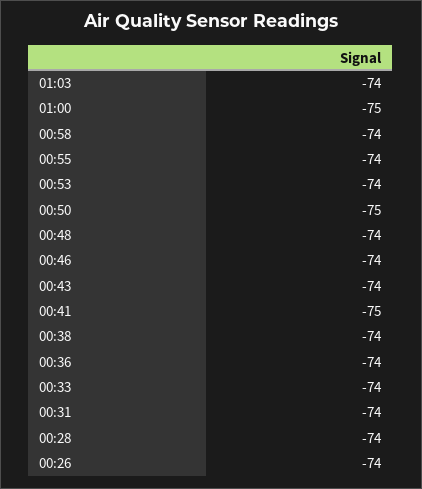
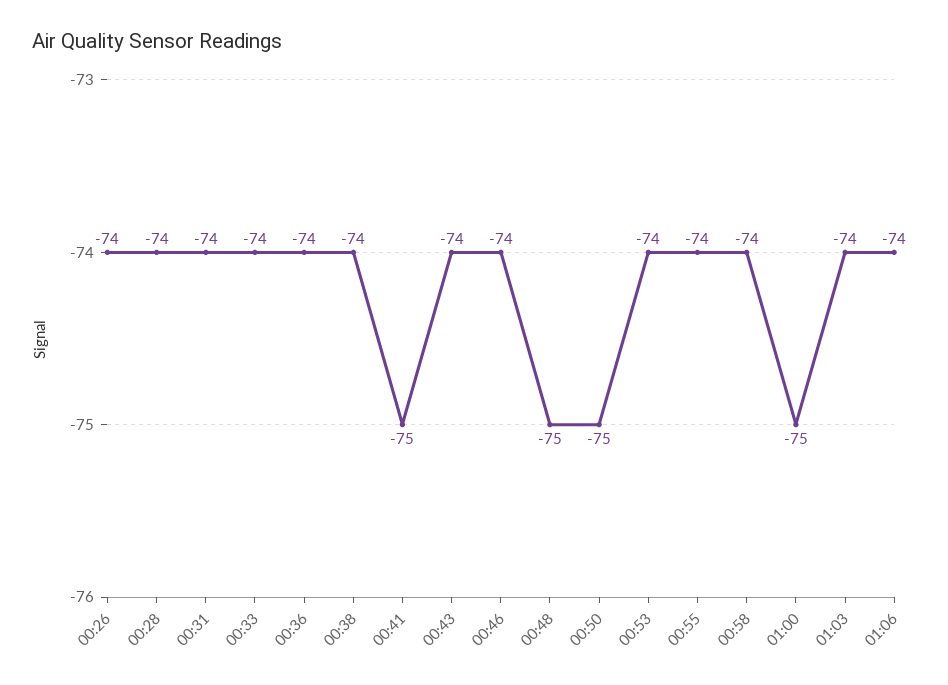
00:48: -74 -> -75
01:06: none -> -74

